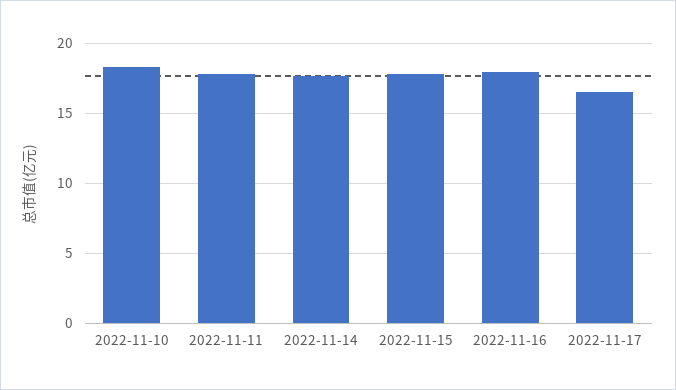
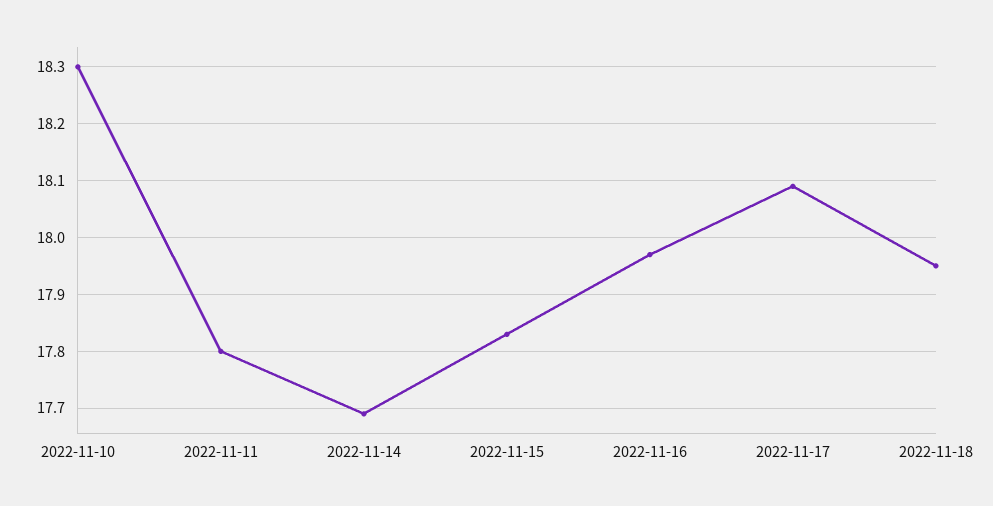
2022-11-17: 16.5 -> 18.1
2022-11-18: none -> 17.95

